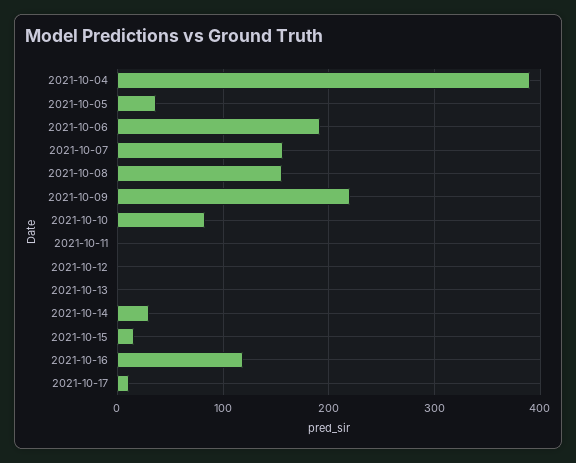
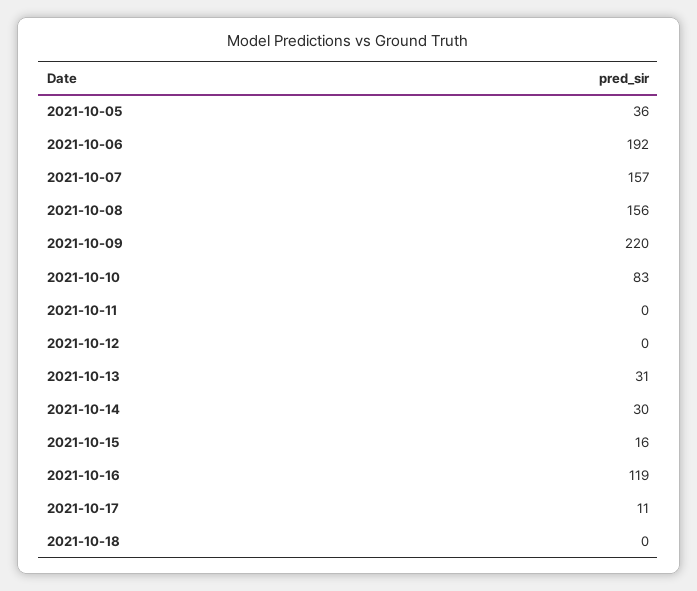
2021-10-04: 390 -> none
2021-10-13: 0 -> 31
2021-10-18: none -> 0

